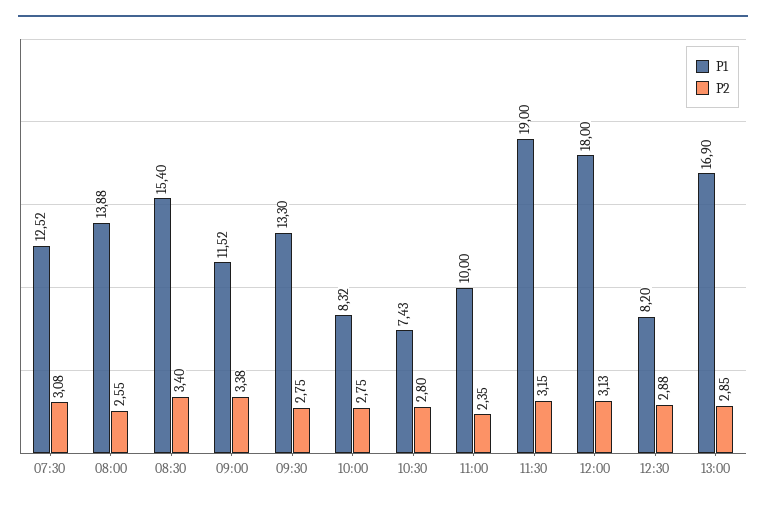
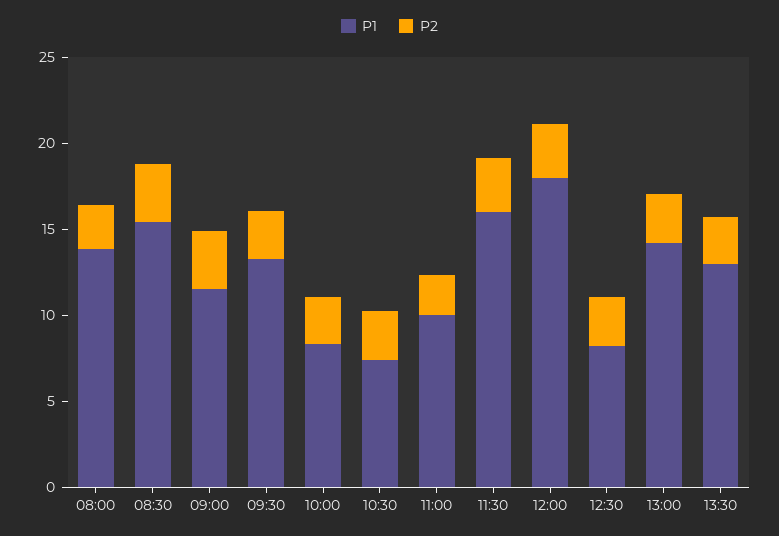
P1, 07:30: 12.52 -> none
P2, 07:30: 3.08 -> none
P1, 11:30: 19 -> 16
P1, 13:00: 16.9 -> 14
P1, 13:30: none -> 13
P2, 13:30: none -> 3

